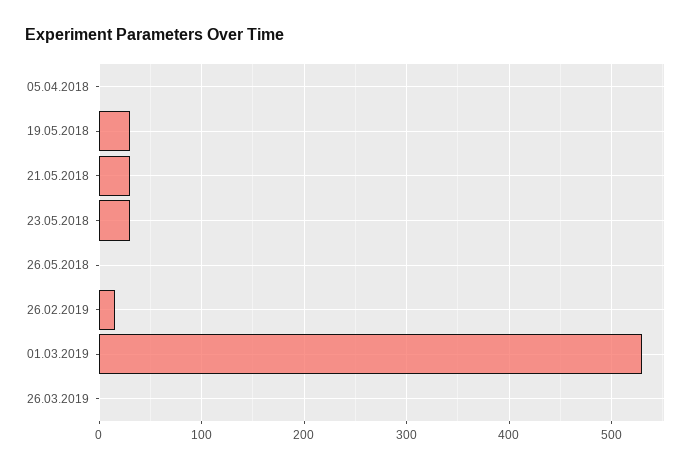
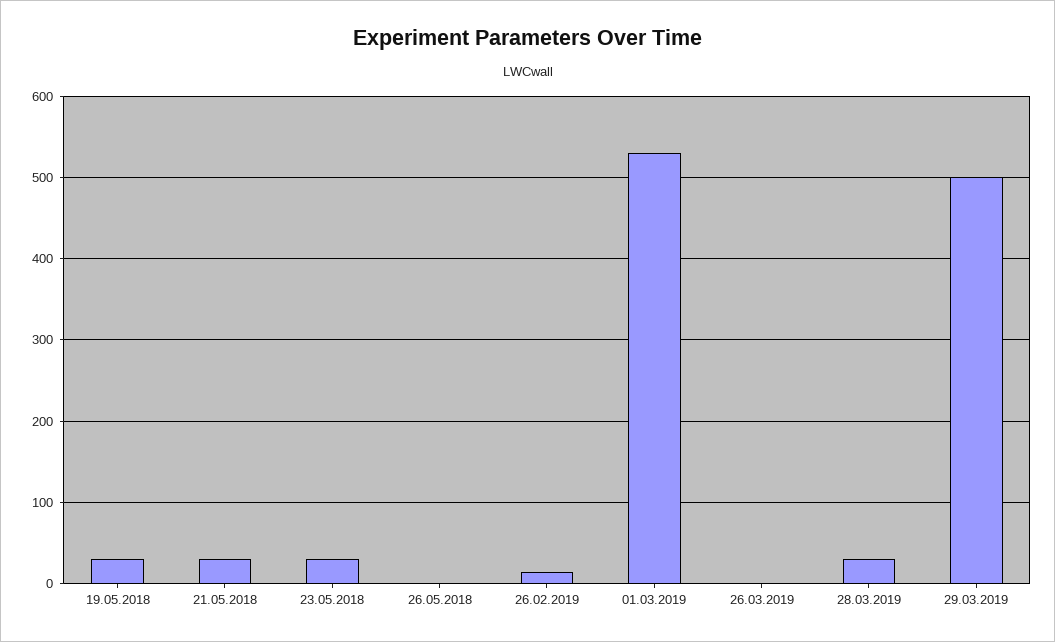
05.04.2018: 0 -> none
28.03.2019: none -> 30
29.03.2019: none -> 500

